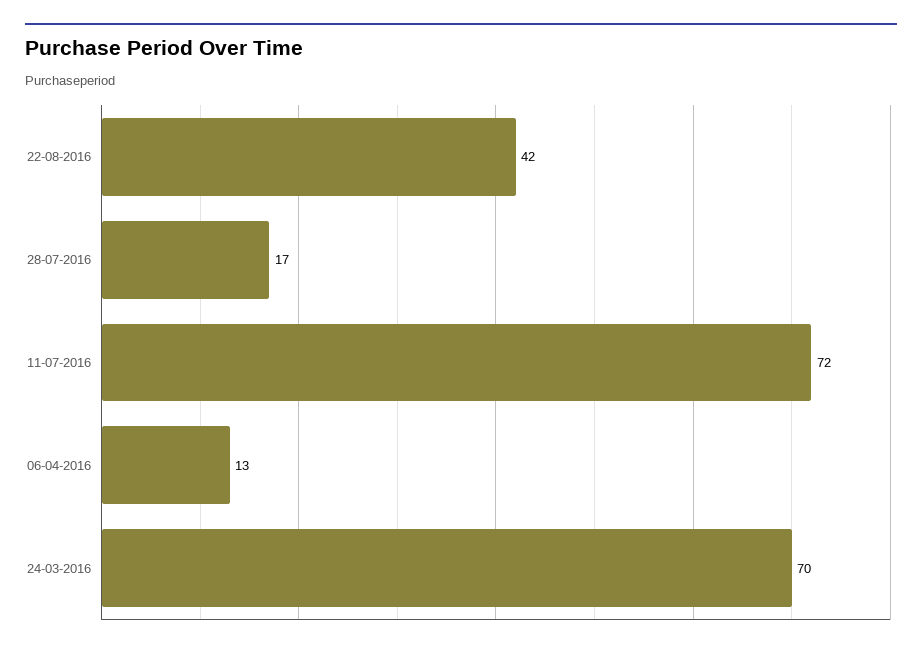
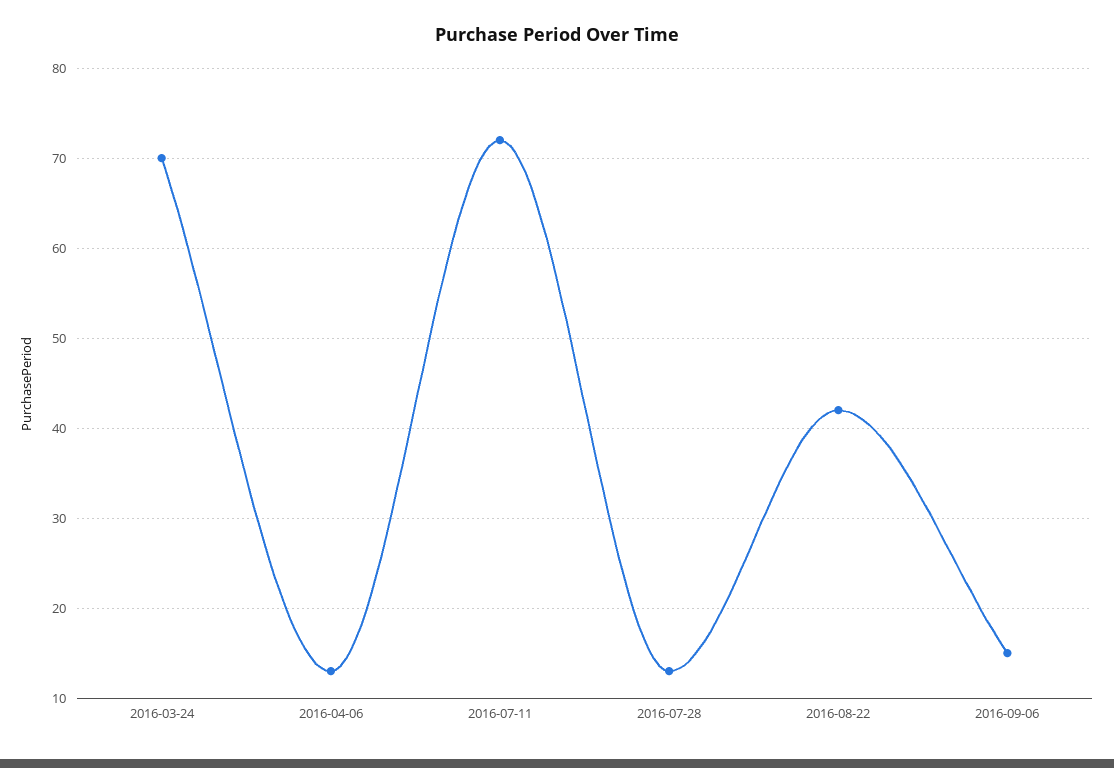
28-07-2016: 17 -> 13
2016-09-06: none -> 15

